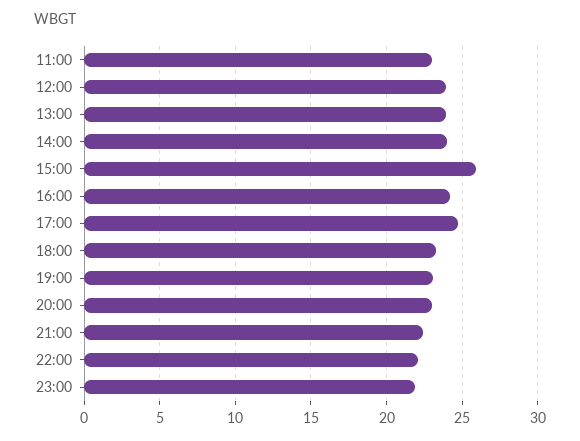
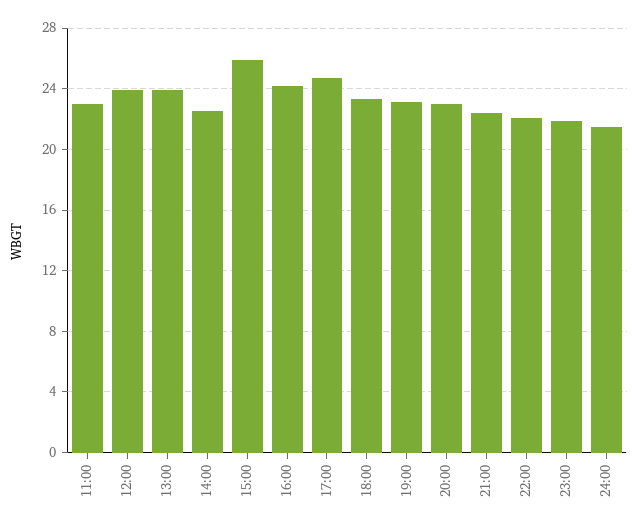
14:00: 24 -> 22.5
24:00: none -> 21.5

